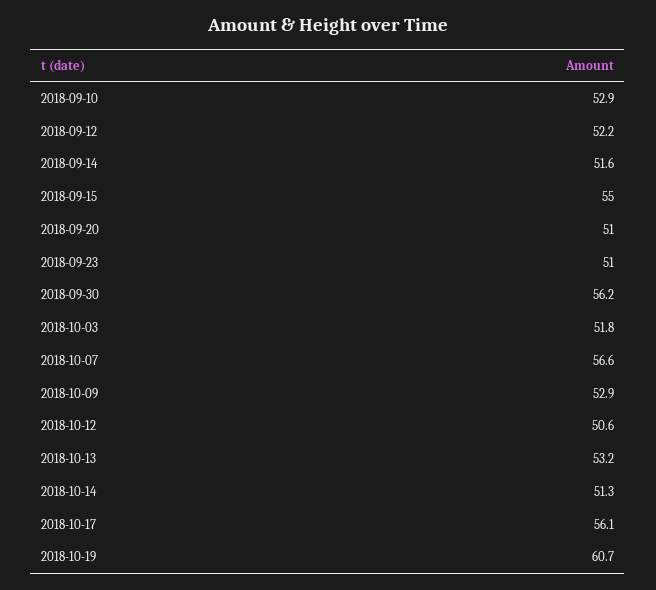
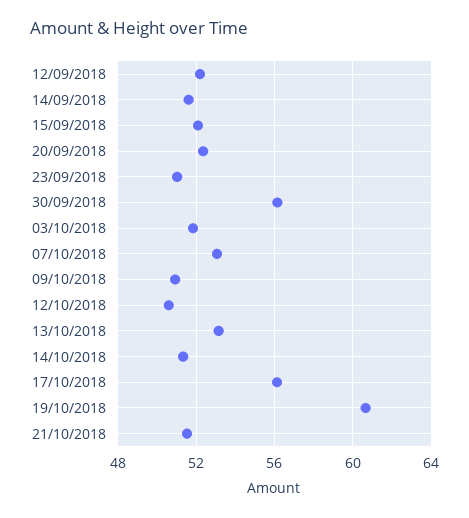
2018-09-10: 52.9 -> none
2018-09-15: 55 -> 52
2018-09-20: 51 -> 52.5
2018-10-07: 56.6 -> 53
2018-10-09: 52.9 -> 51
21/10/2018: none -> 51.5

